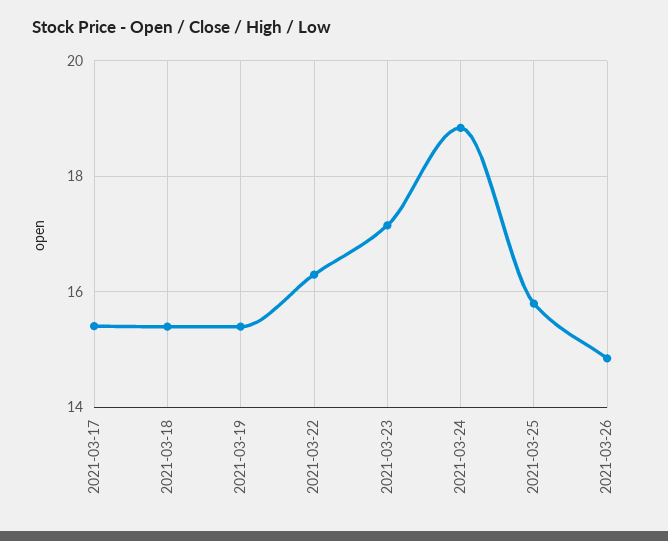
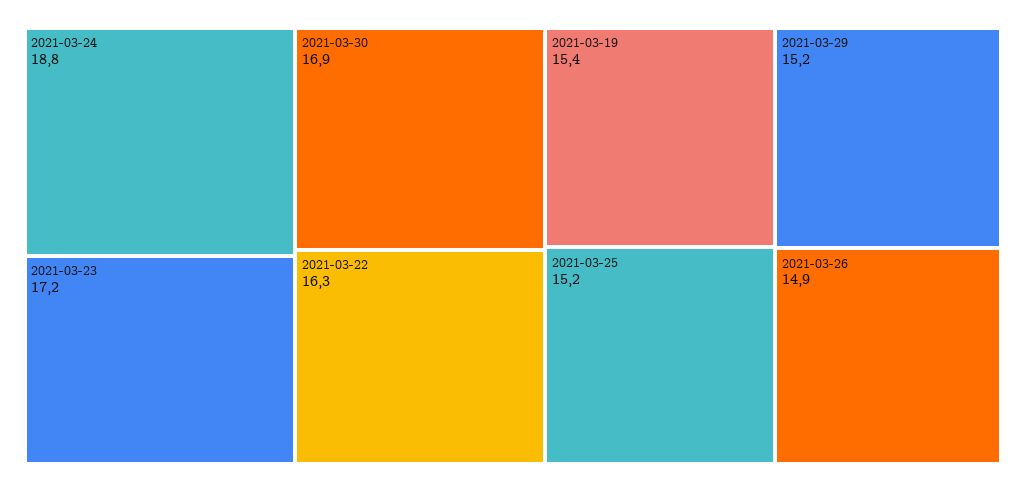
2021-03-17: 15.4 -> none
2021-03-18: 15.4 -> none
2021-03-25: 15.8 -> 15.2
2021-03-30: none -> 16.9
2021-03-29: none -> 15.2

